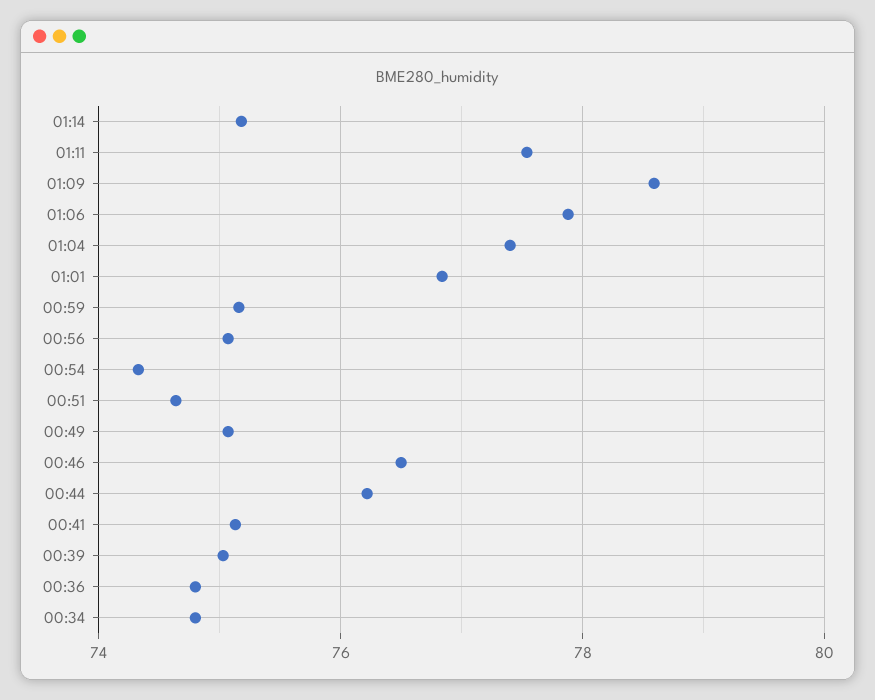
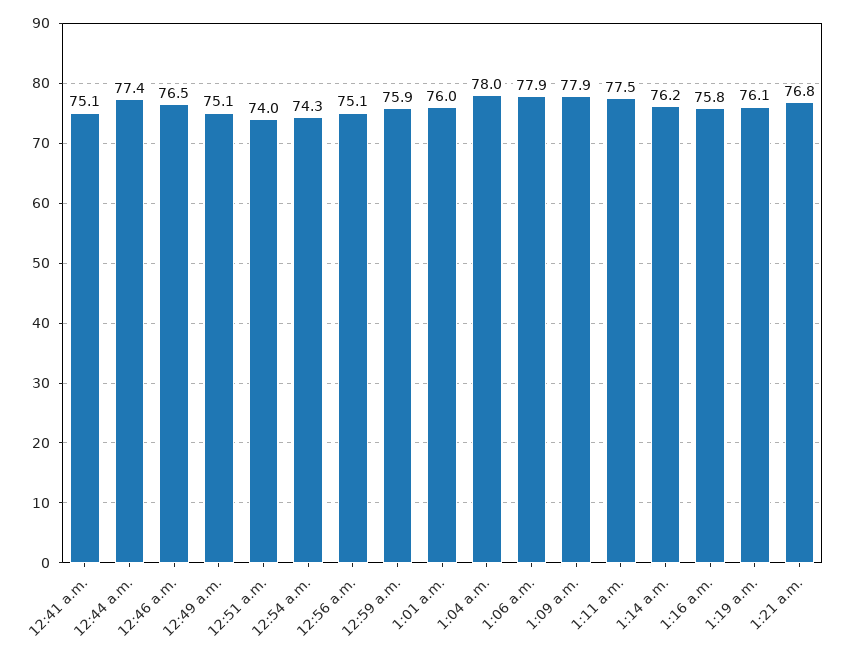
01:14: 75.2 -> 76.2
01:09: 78.6 -> 77.9
01:04: 77.4 -> 78
01:01: 76.8 -> 76
00:59: 75.2 -> 75.9
00:51: 74.6 -> 74
00:44: 76.2 -> 77.4
00:39: 75 -> none
00:36: 74.8 -> none
00:34: 74.8 -> none
1:16 a.m.: none -> 75.8
1:19 a.m.: none -> 76.1
1:21 a.m.: none -> 76.8

